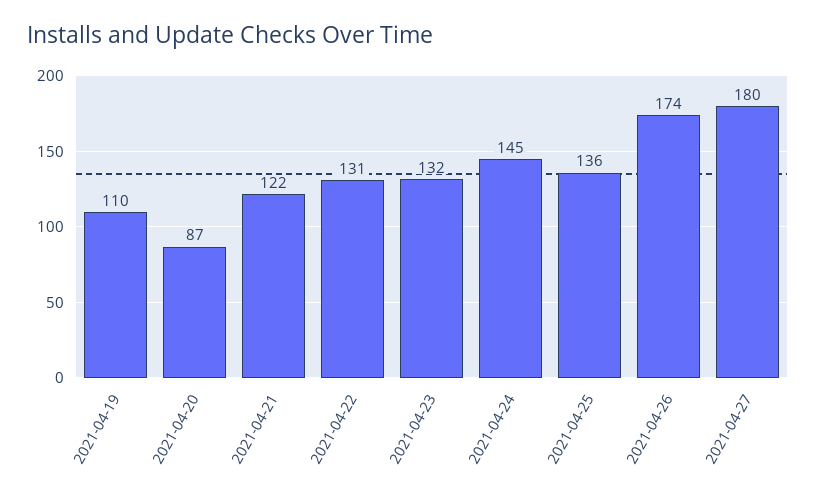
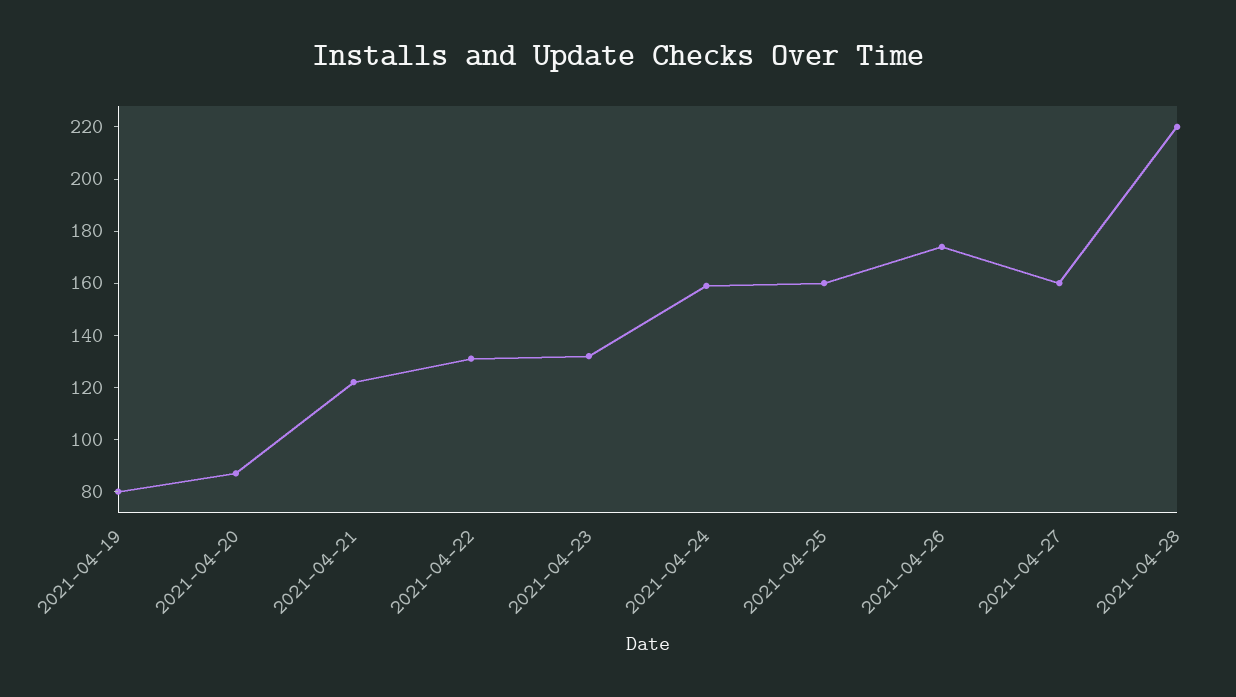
2021-04-19: 110 -> 80
2021-04-24: 145 -> 160
2021-04-25: 136 -> 160
2021-04-27: 180 -> 160
2021-04-28: none -> 220

